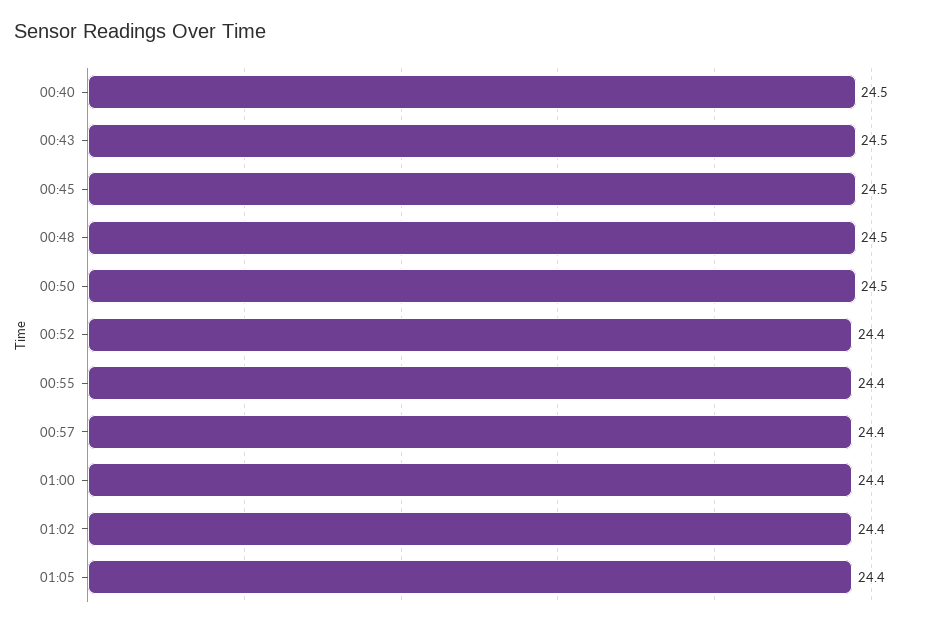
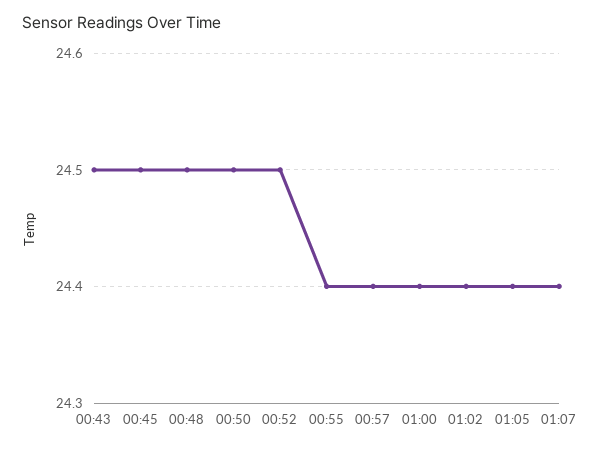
00:40: 24.5 -> none
00:52: 24.4 -> 24.5
01:07: none -> 24.4

